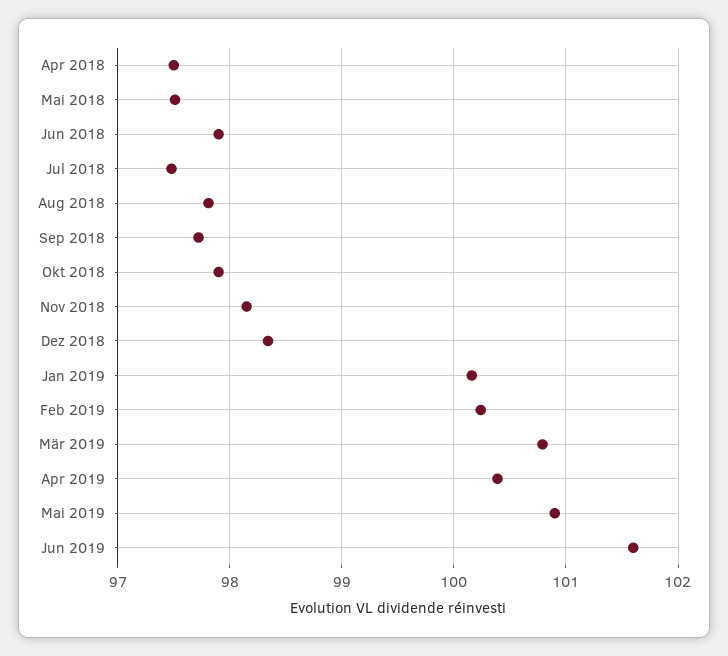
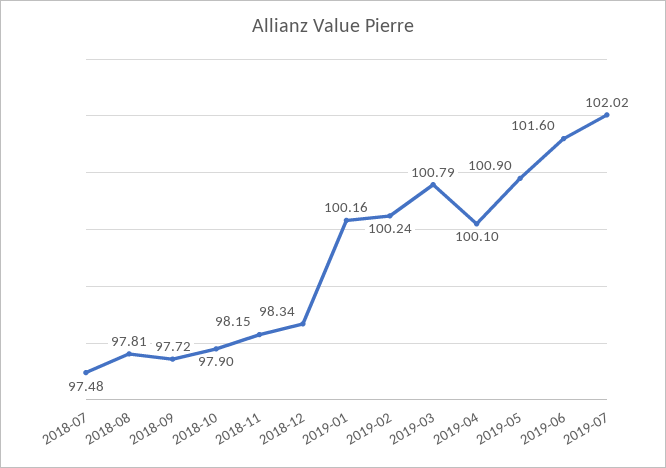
Apr 2018: 97.5 -> none
Mai 2018: 97.5 -> none
Jun 2018: 97.9 -> none
Apr 2019: 100.4 -> 100.1
2019-07: none -> 102.02

